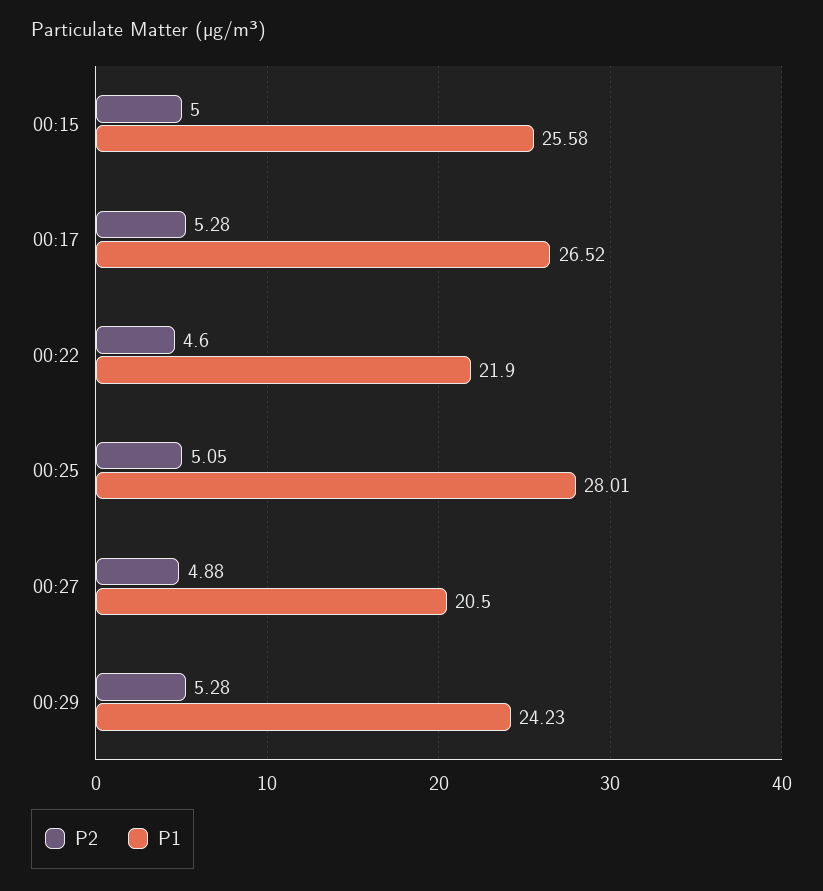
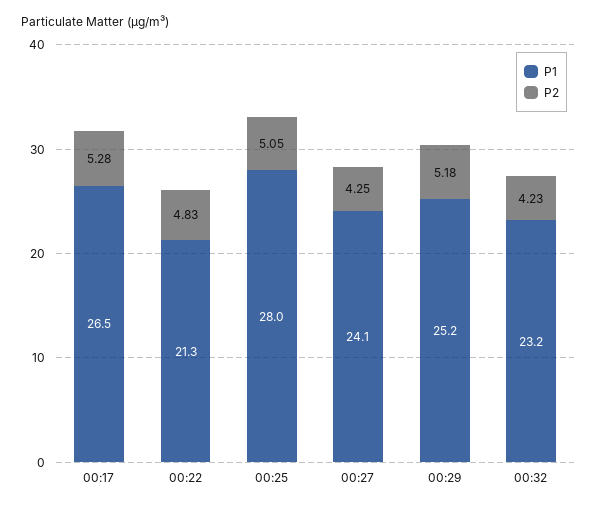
P2, 00:15: 5 -> none
P1, 00:15: 25.58 -> none
P2, 00:22: 4.6 -> 4.83
P1, 00:22: 21.9 -> 21.3
P2, 00:27: 4.88 -> 4.25
P1, 00:27: 20.5 -> 24.1
P2, 00:29: 5.28 -> 5.18
P1, 00:29: 24.23 -> 25.2
P1, 00:32: none -> 23.2
P2, 00:32: none -> 4.23

